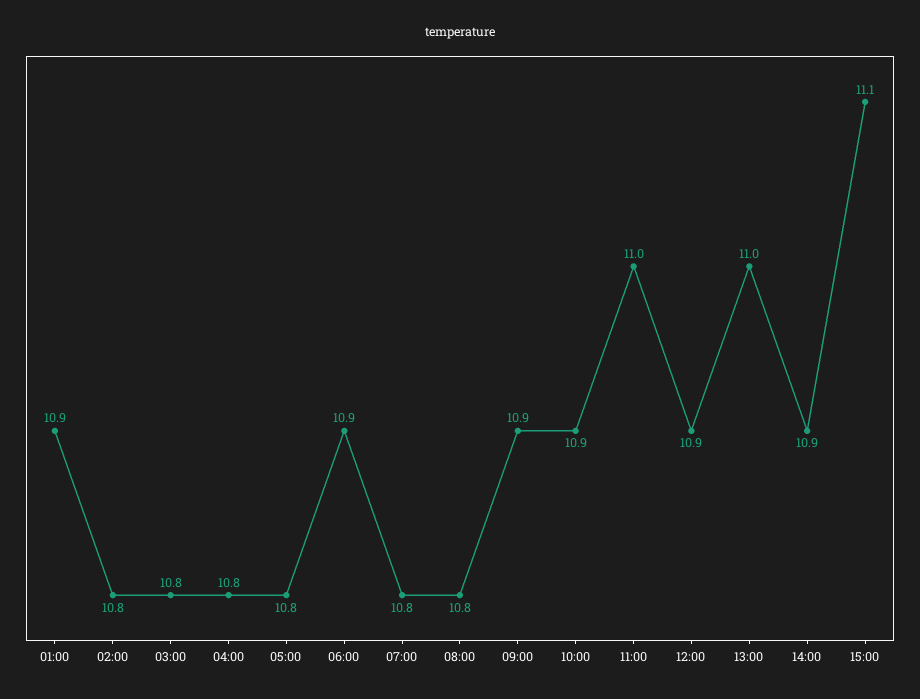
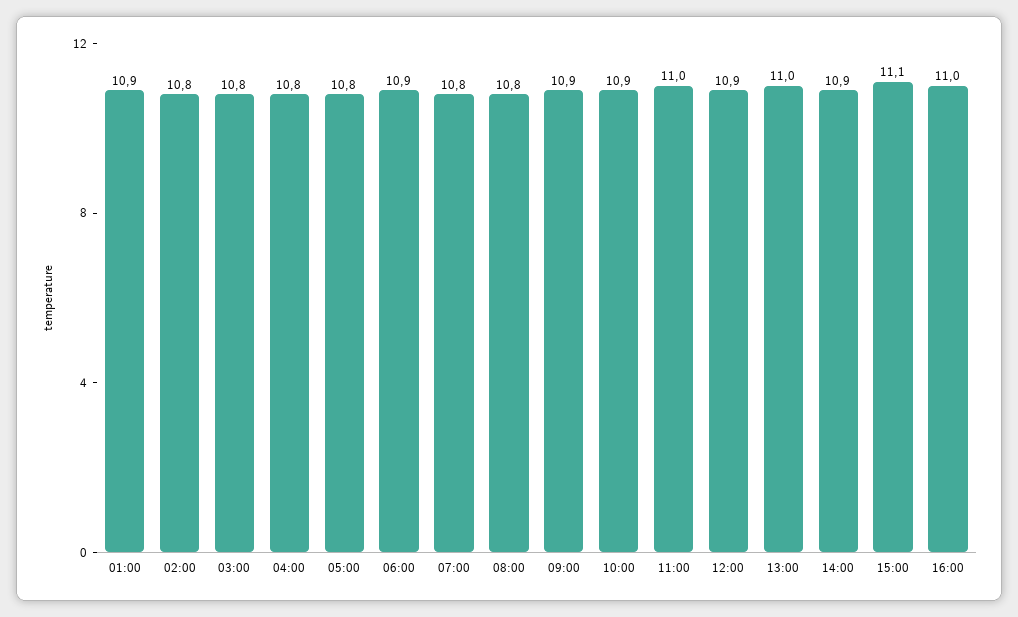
16:00: none -> 11

